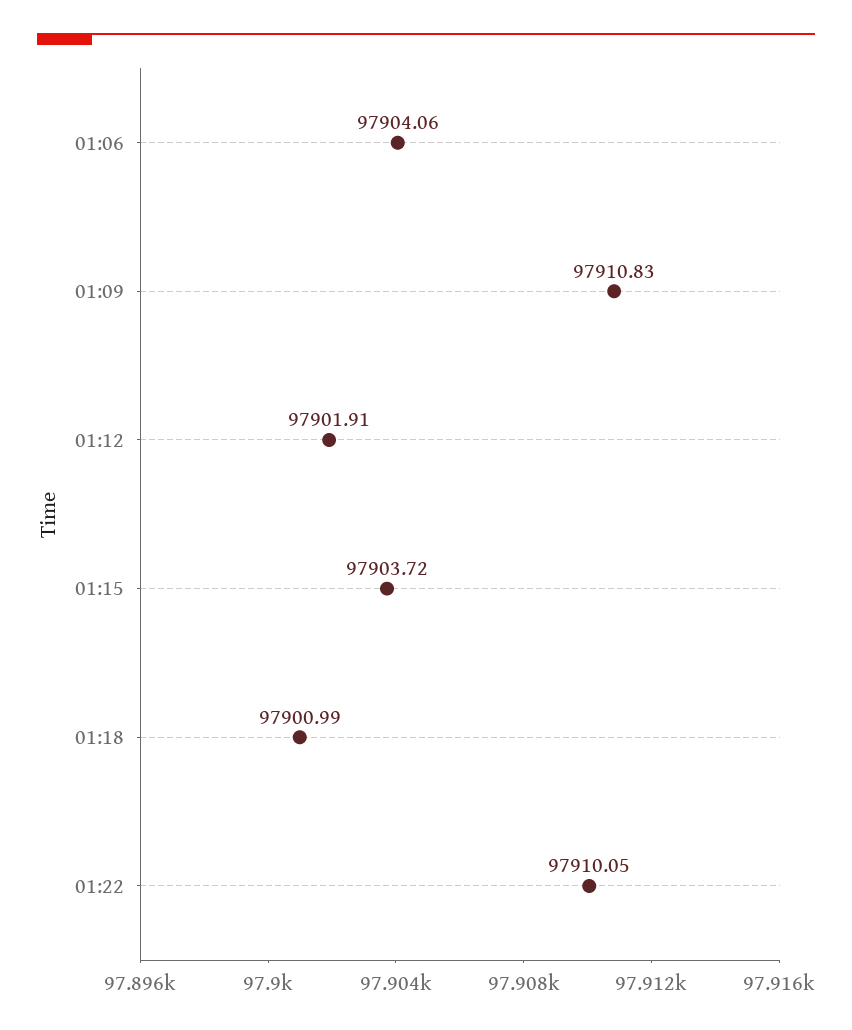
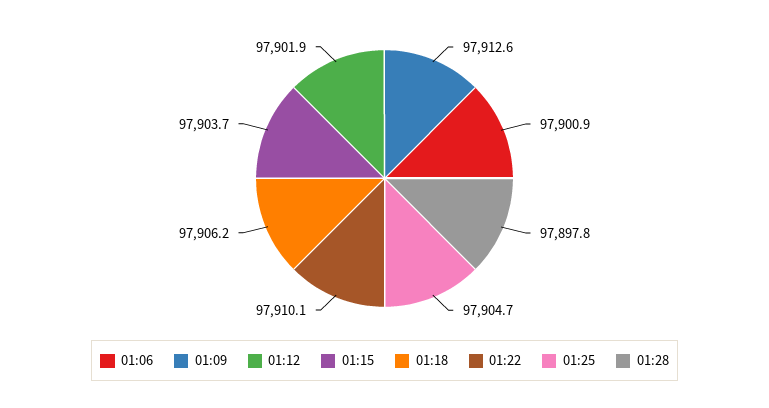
01:06: 97904.06 -> 97900.9
01:09: 97910.83 -> 97912.6
01:18: 97900.99 -> 97906.2
01:25: none -> 97904.7
01:28: none -> 97897.8

